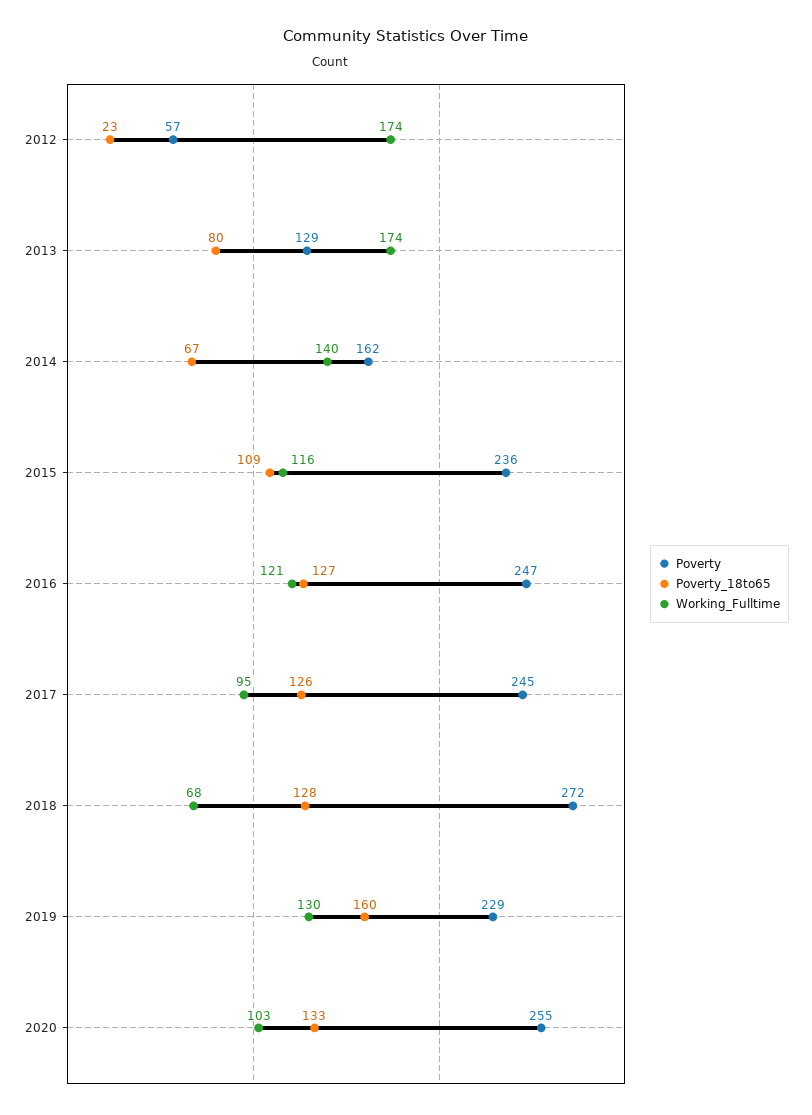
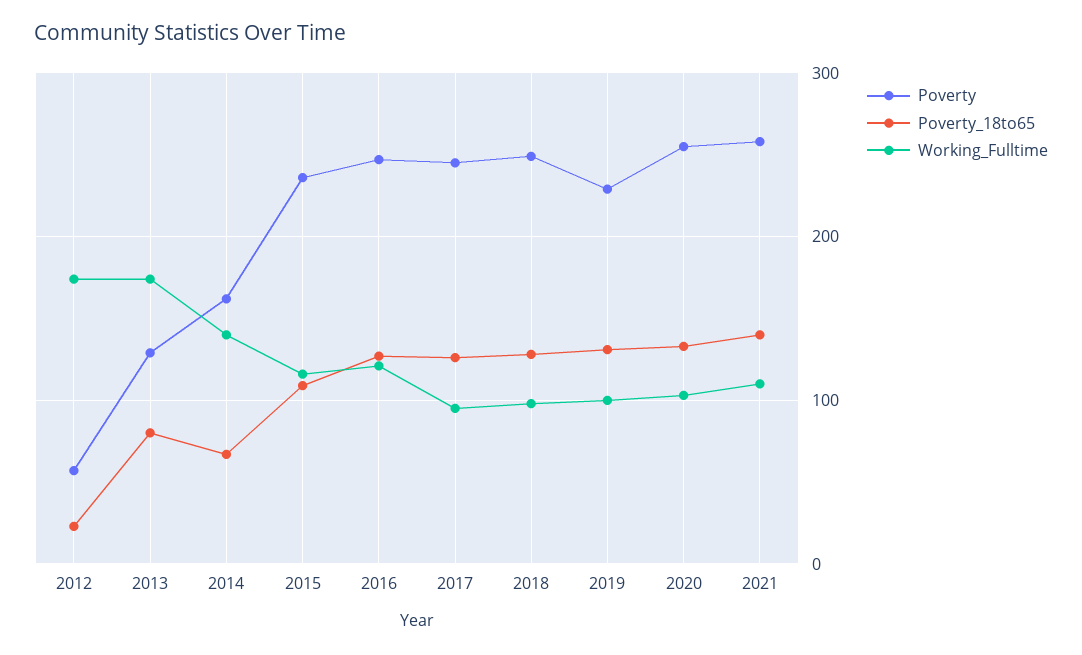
Poverty, 2018: 272 -> 250
Working_Fulltime, 2018: 68 -> 100
Poverty_18to65, 2019: 160 -> 130
Working_Fulltime, 2019: 130 -> 100
Poverty, 2021: none -> 260
Poverty_18to65, 2021: none -> 140
Working_Fulltime, 2021: none -> 110

